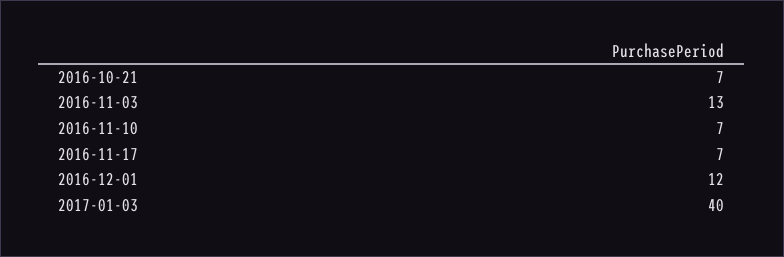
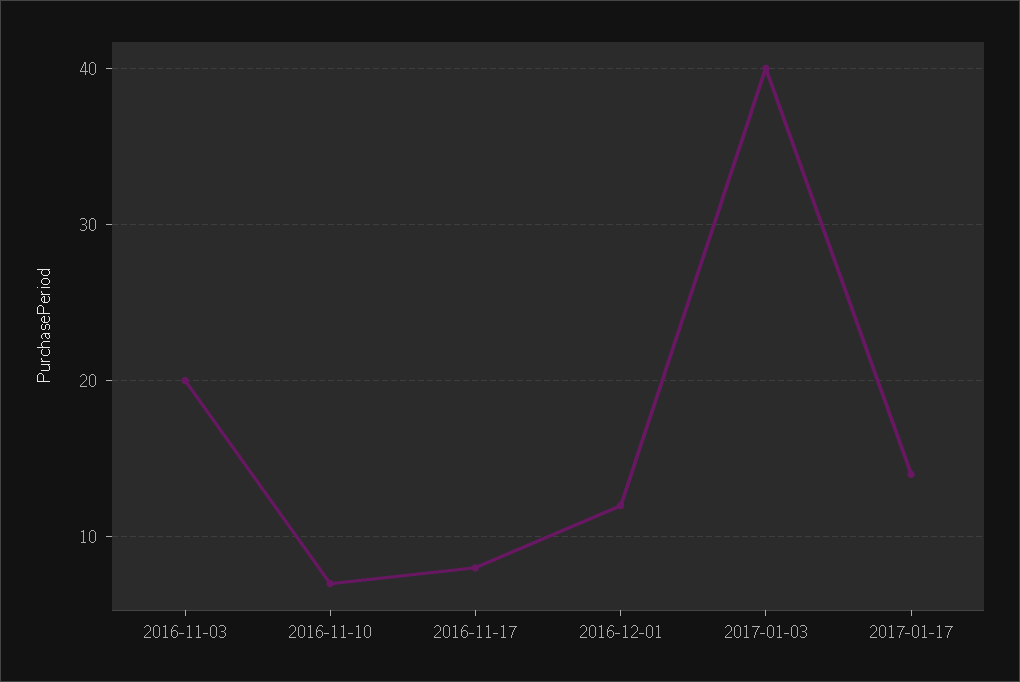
2016-10-21: 7 -> none
2016-11-03: 13 -> 20
2016-11-17: 7 -> 8
2017-01-17: none -> 14

